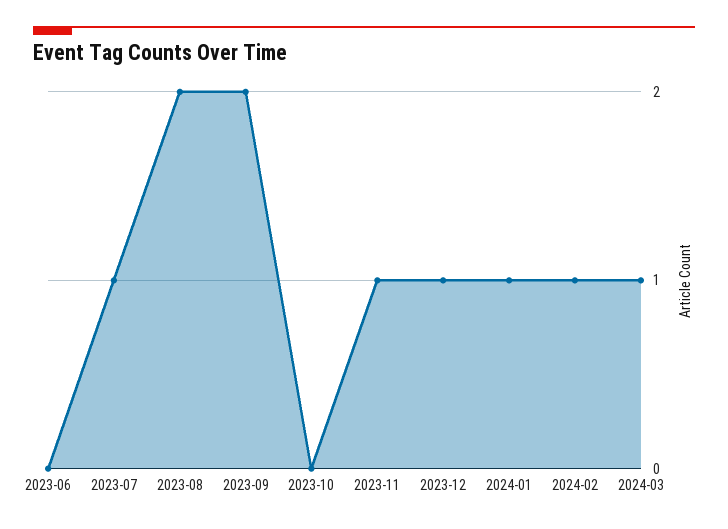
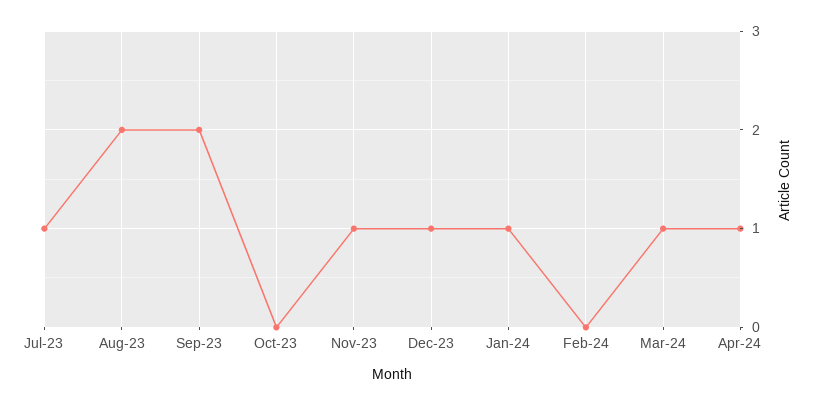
2023-06: 0 -> none
2024-02: 1 -> 0
Apr-24: none -> 1

